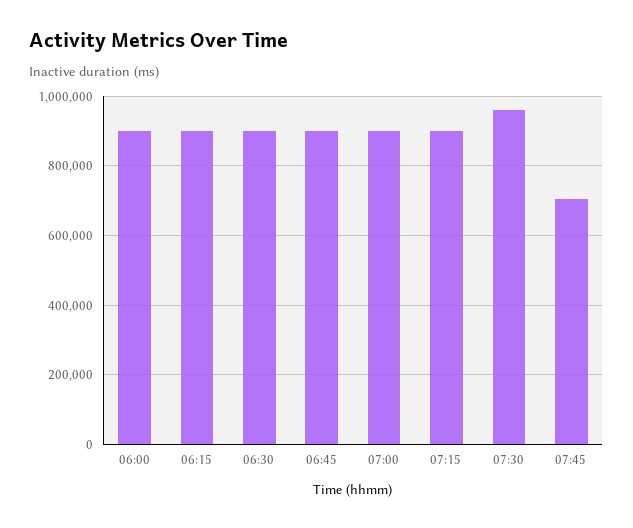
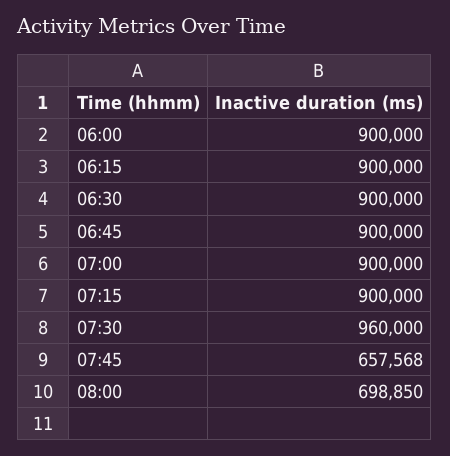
07:45: 700000 -> 657568
08:00: none -> 698850

